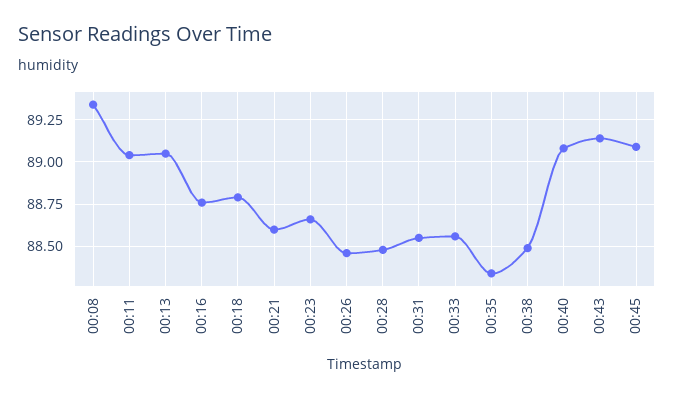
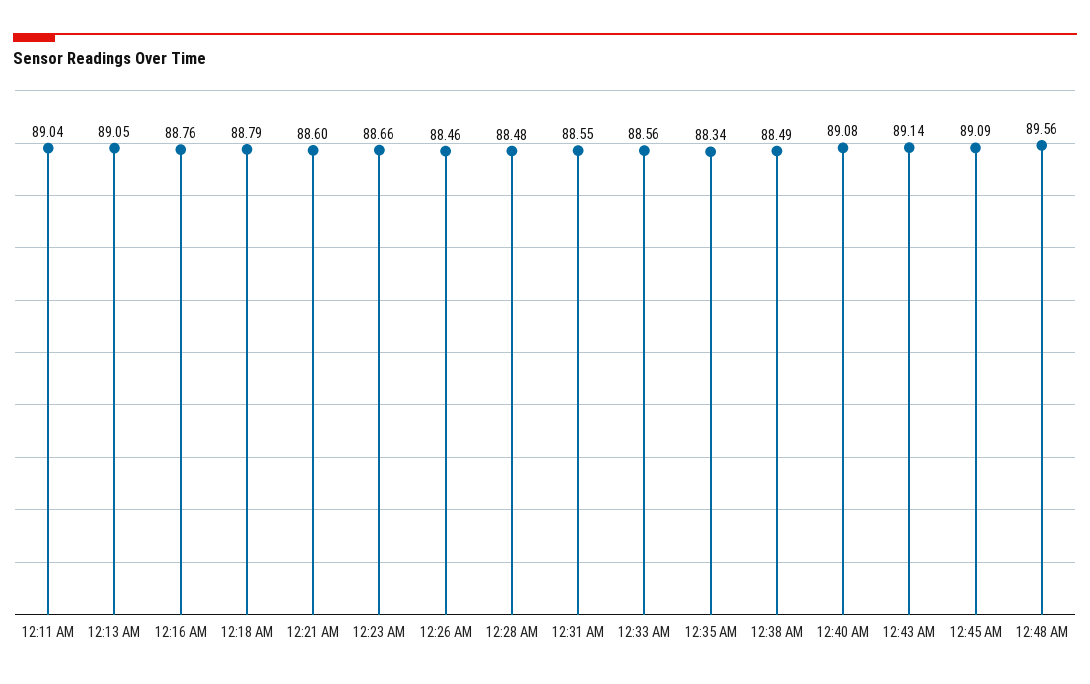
00:08: 89.35 -> none
12:48 AM: none -> 89.56

